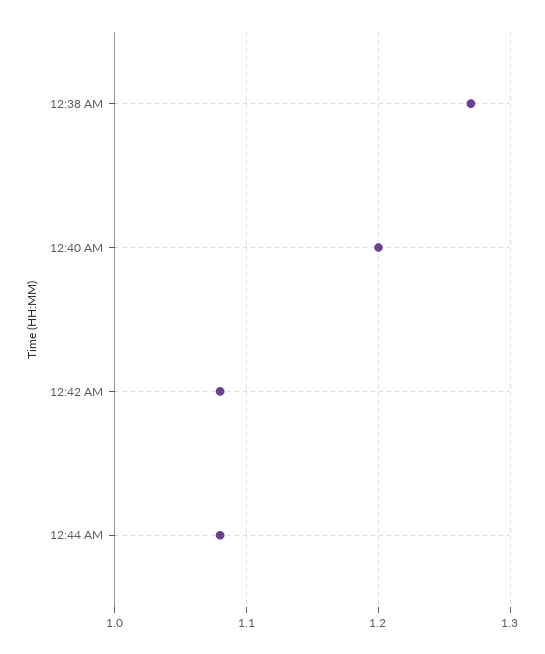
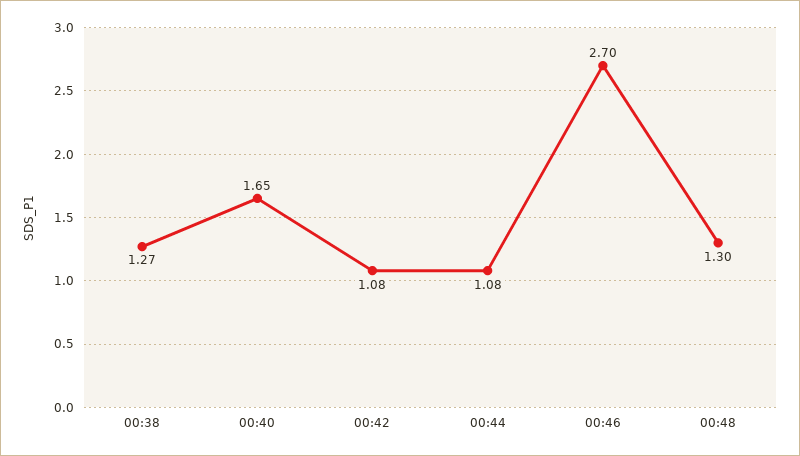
12:40 AM: 1.2 -> 1.65
00:46: none -> 2.7
00:48: none -> 1.3

